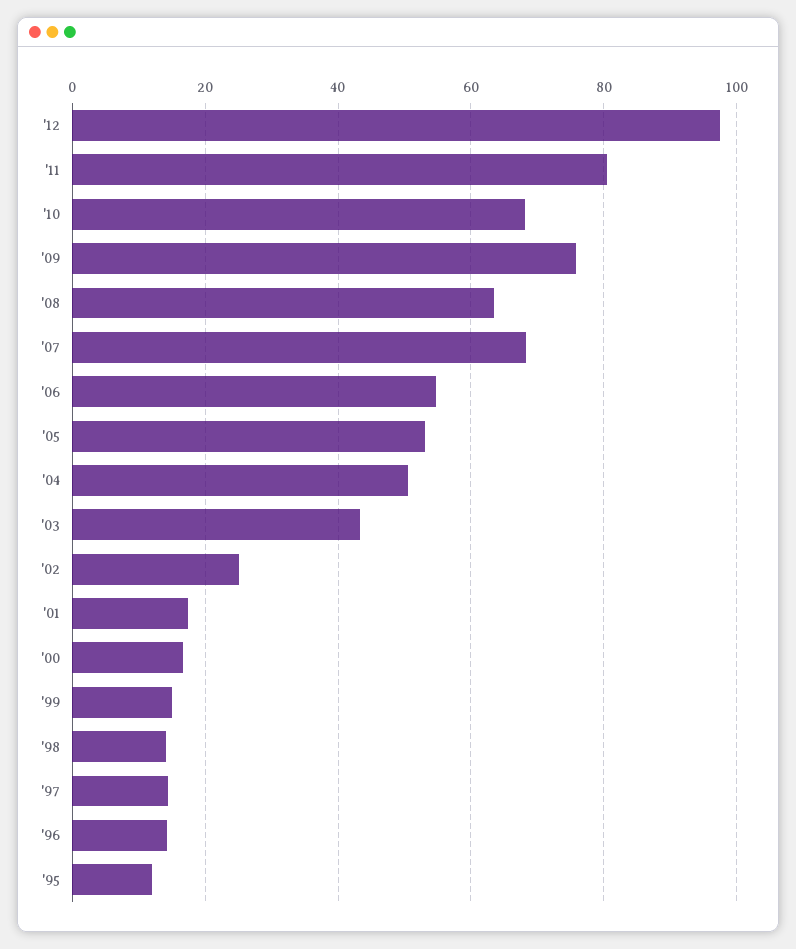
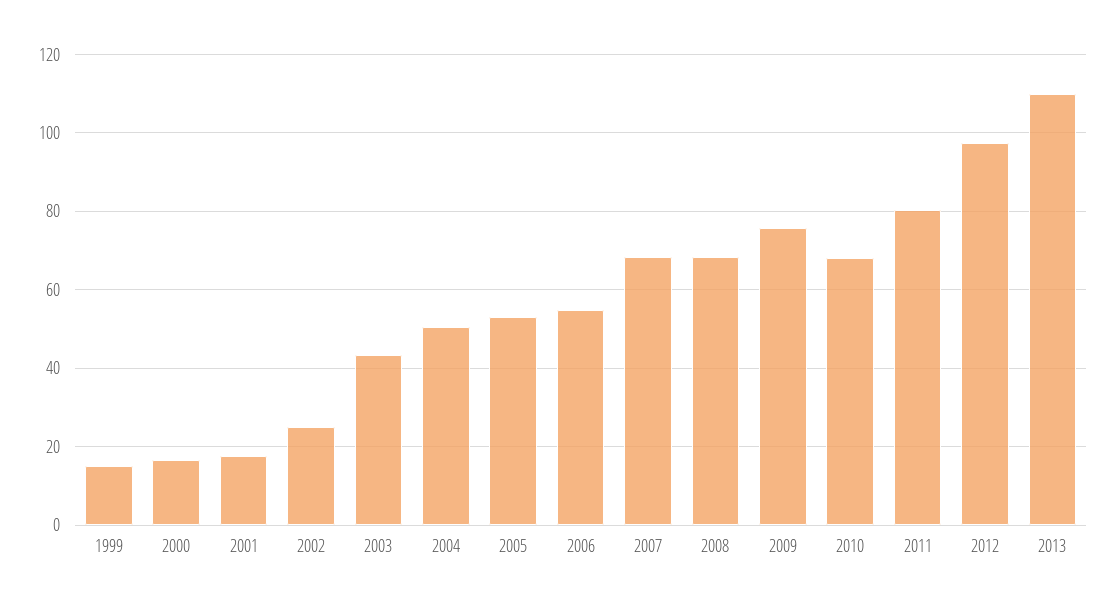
'08: 64 -> 68
'98: 14 -> none
'97: 14 -> none
'96: 14 -> none
'95: 12 -> none
2013: none -> 110

